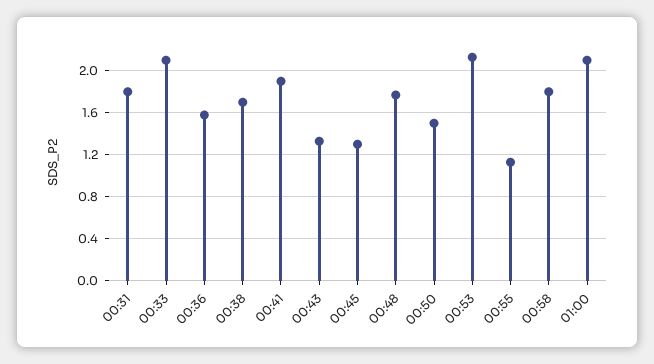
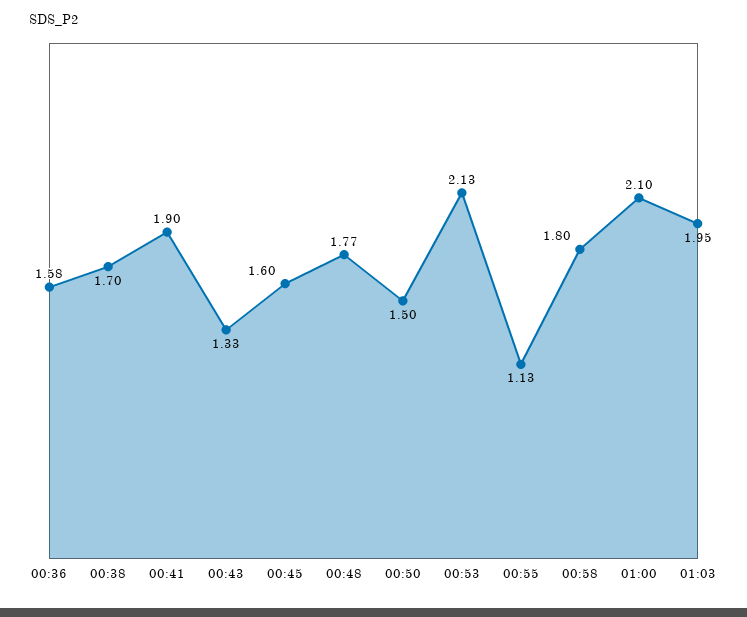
00:31: 1.8 -> none
00:33: 2.1 -> none
00:45: 1.3 -> 1.6
01:03: none -> 1.95

